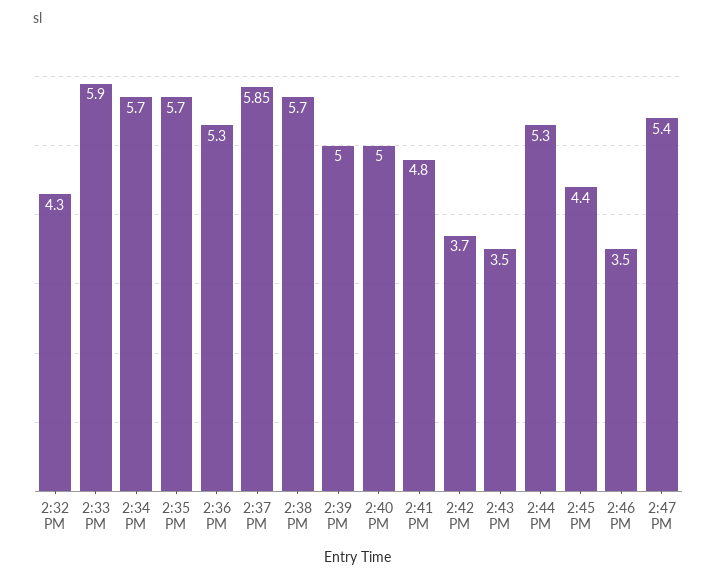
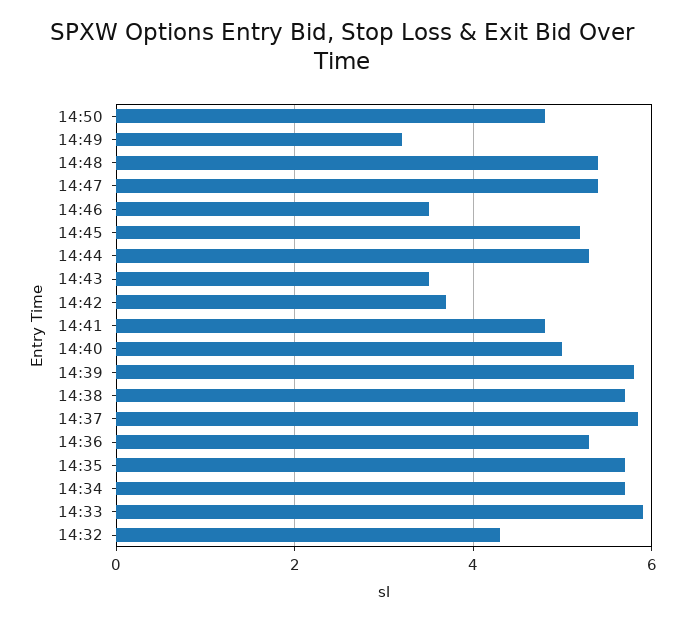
2:39 PM: 5 -> 5.8
2:45 PM: 4.4 -> 5.2
14:50: none -> 4.8
14:49: none -> 3.2
14:48: none -> 5.4

